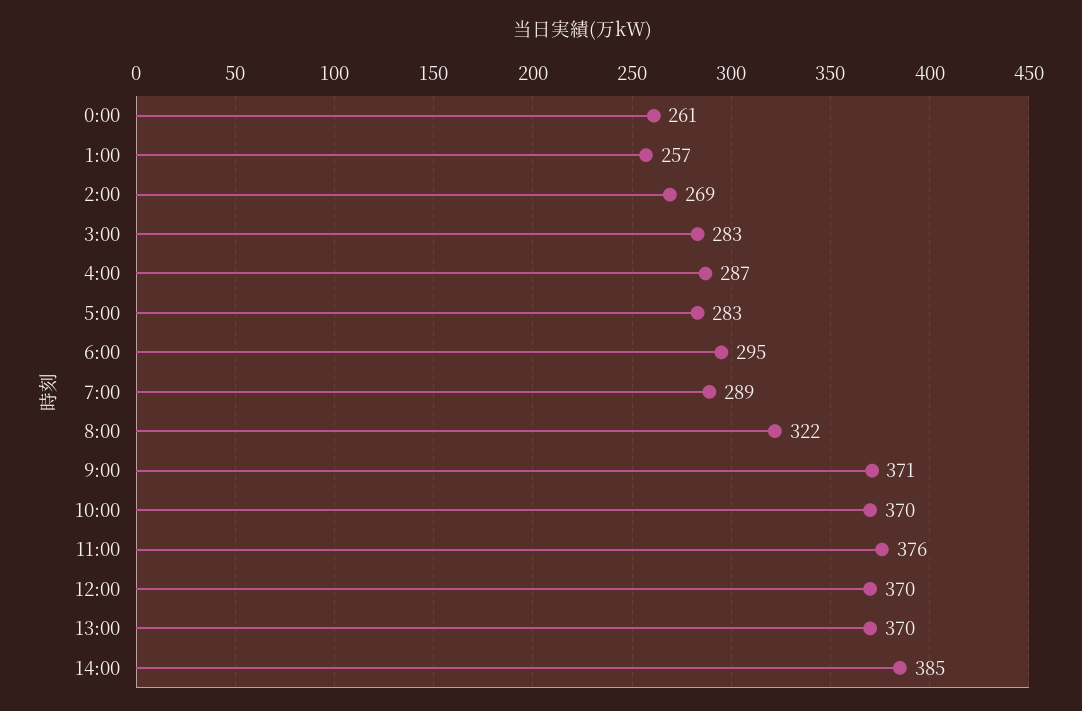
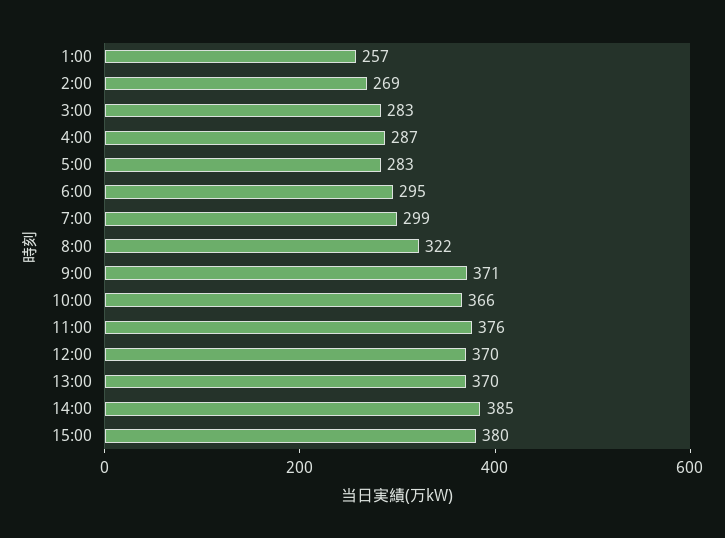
0:00: 261 -> none
7:00: 289 -> 299
10:00: 370 -> 366
15:00: none -> 380

